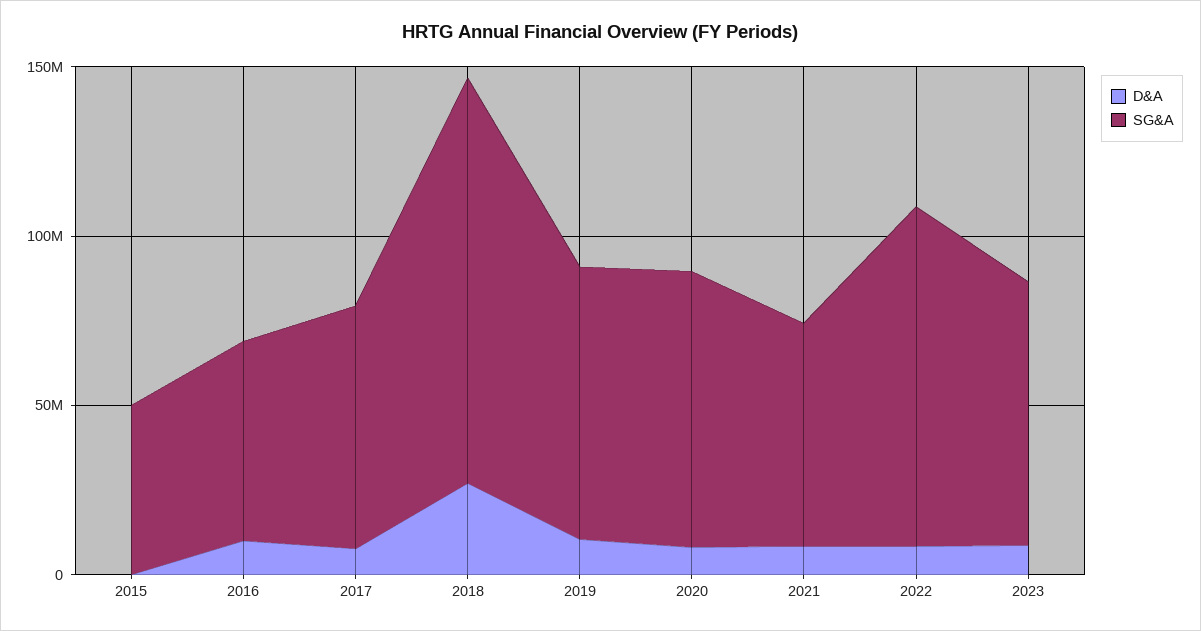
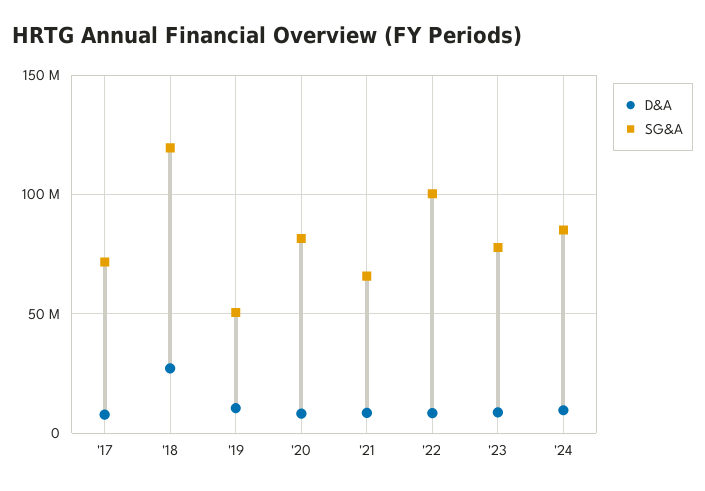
D&A, 2015: 0 -> none
SG&A, 2015: 50000000 -> none
D&A, 2016: 10000000 -> none
SG&A, 2016: 60000000 -> none
SG&A, 2019: 80000000 -> 50000000
D&A, '24: none -> 10000000
SG&A, '24: none -> 85000000

